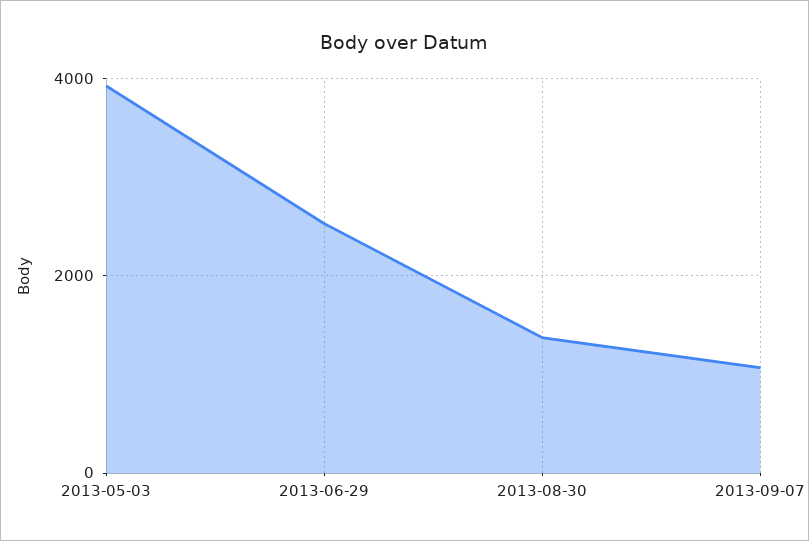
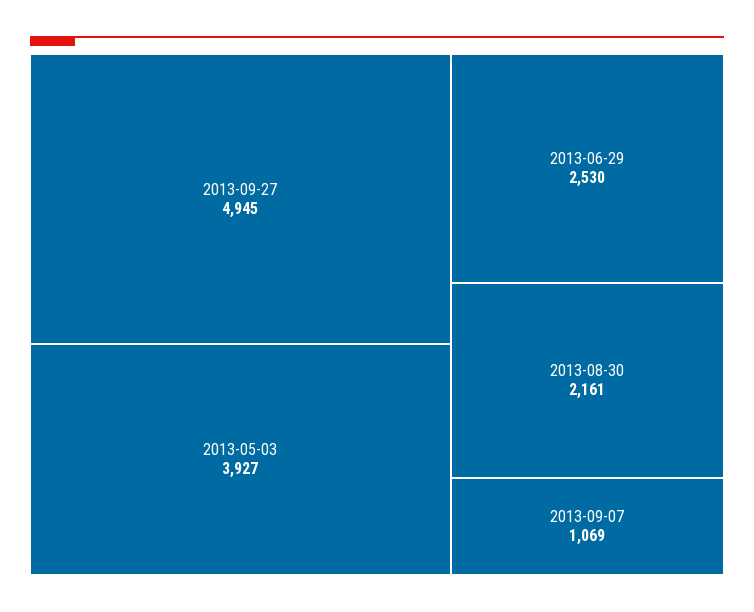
2013-08-30: 1400 -> 2161
2013-09-27: none -> 4945

